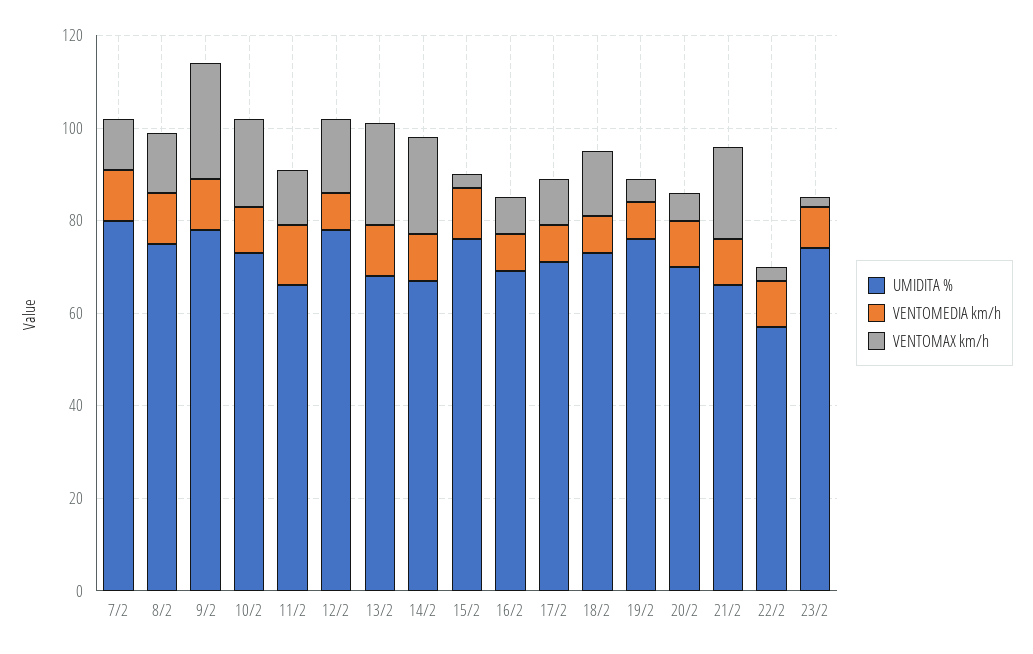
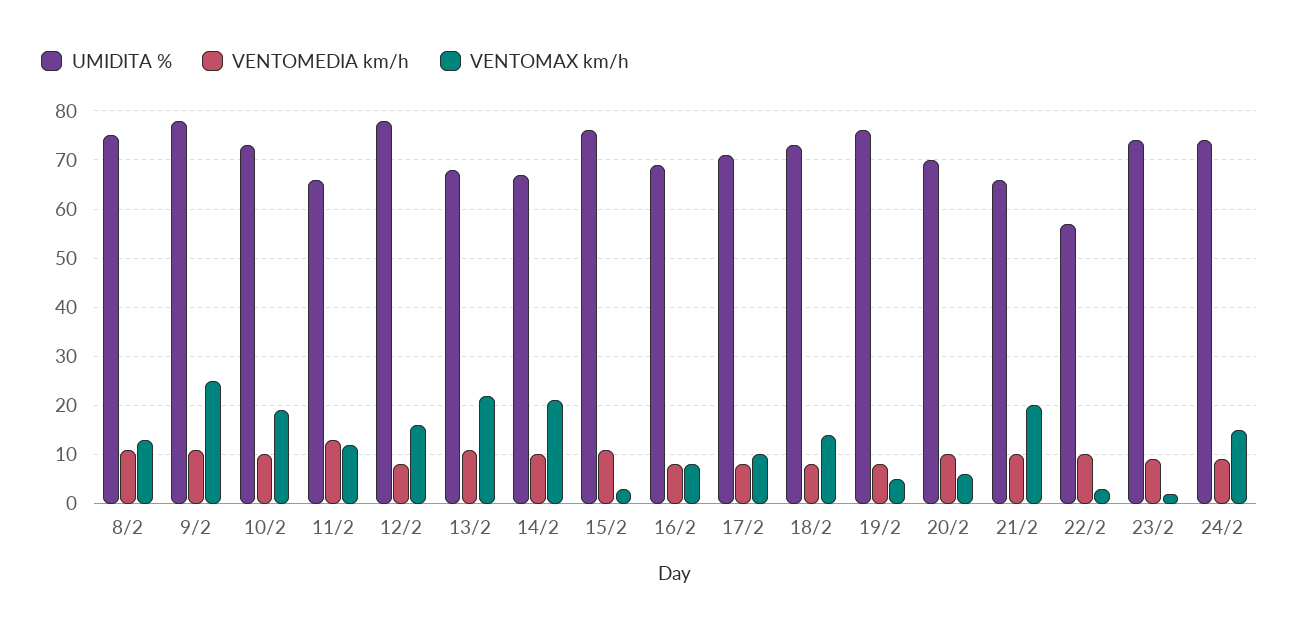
UMIDITA %, 7/2: 80 -> none
VENTOMEDIA km/h, 7/2: 10 -> none
VENTOMAX km/h, 7/2: 10 -> none
UMIDITA %, 24/2: none -> 75
VENTOMEDIA km/h, 24/2: none -> 10
VENTOMAX km/h, 24/2: none -> 15

